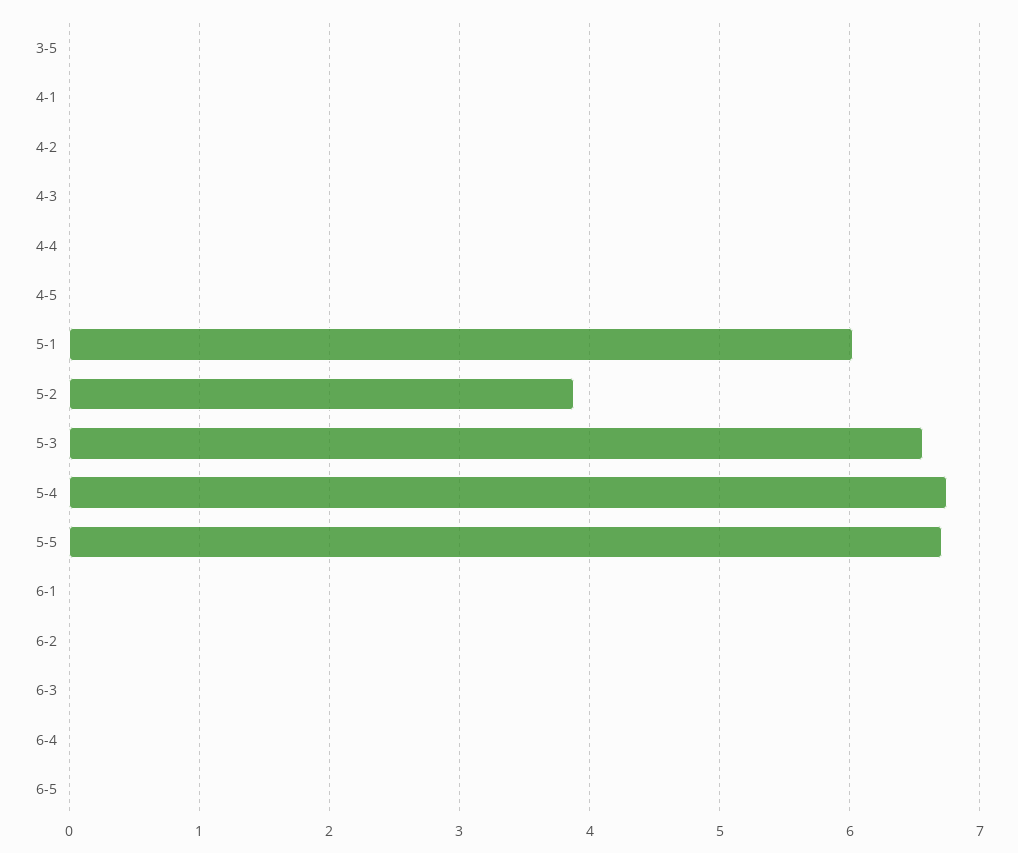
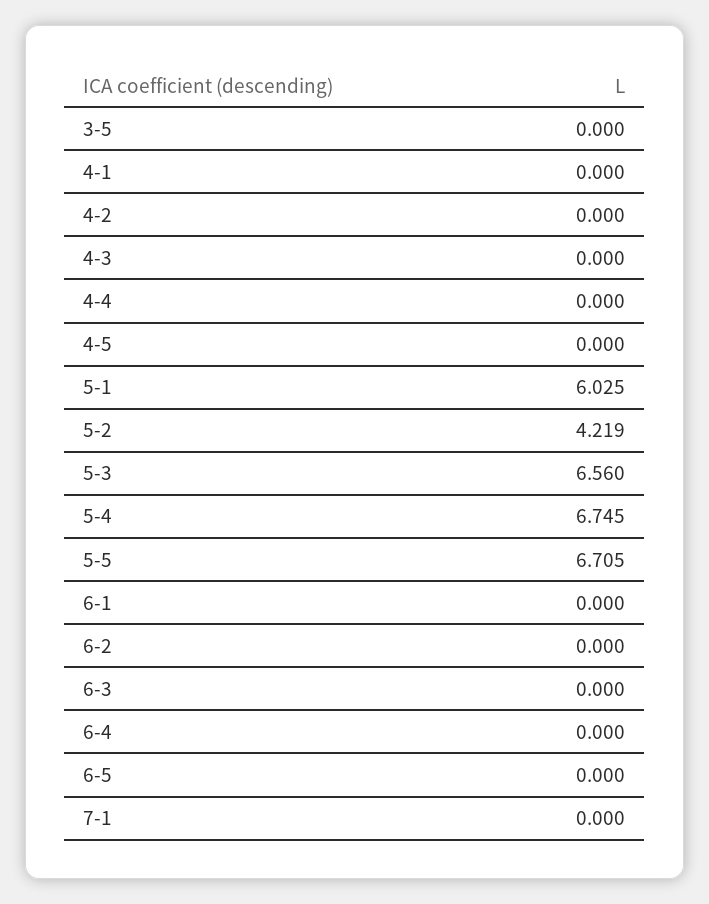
5-2: 3.9 -> 4.219
7-1: none -> 0

